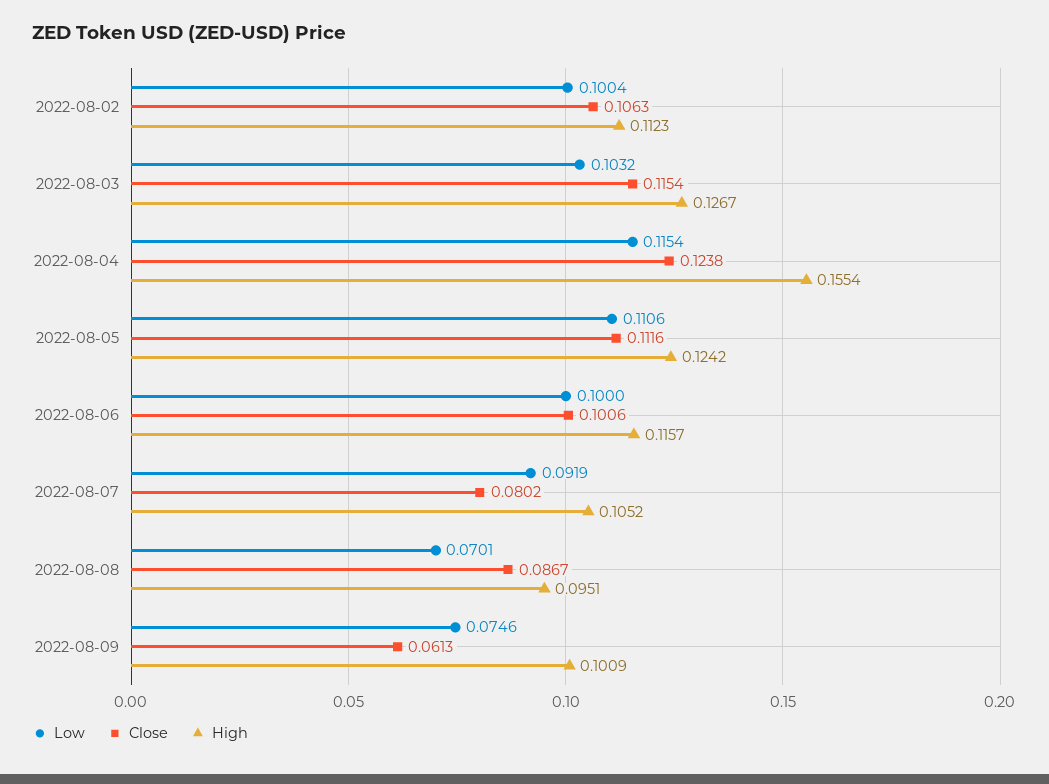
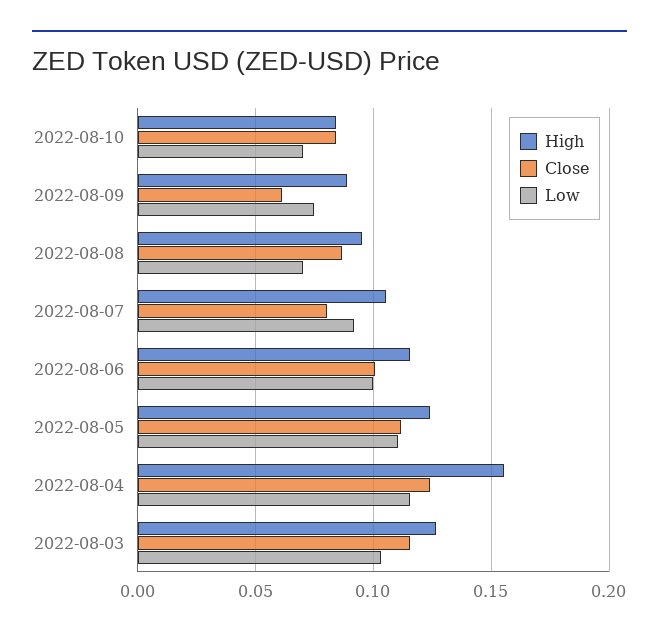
Low, 2022-08-02: 0.1004 -> none
Close, 2022-08-02: 0.1063 -> none
High, 2022-08-02: 0.1123 -> none
High, 2022-08-09: 0.1009 -> 0.09
High, 2022-08-10: none -> 0.085
Close, 2022-08-10: none -> 0.085
Low, 2022-08-10: none -> 0.07

